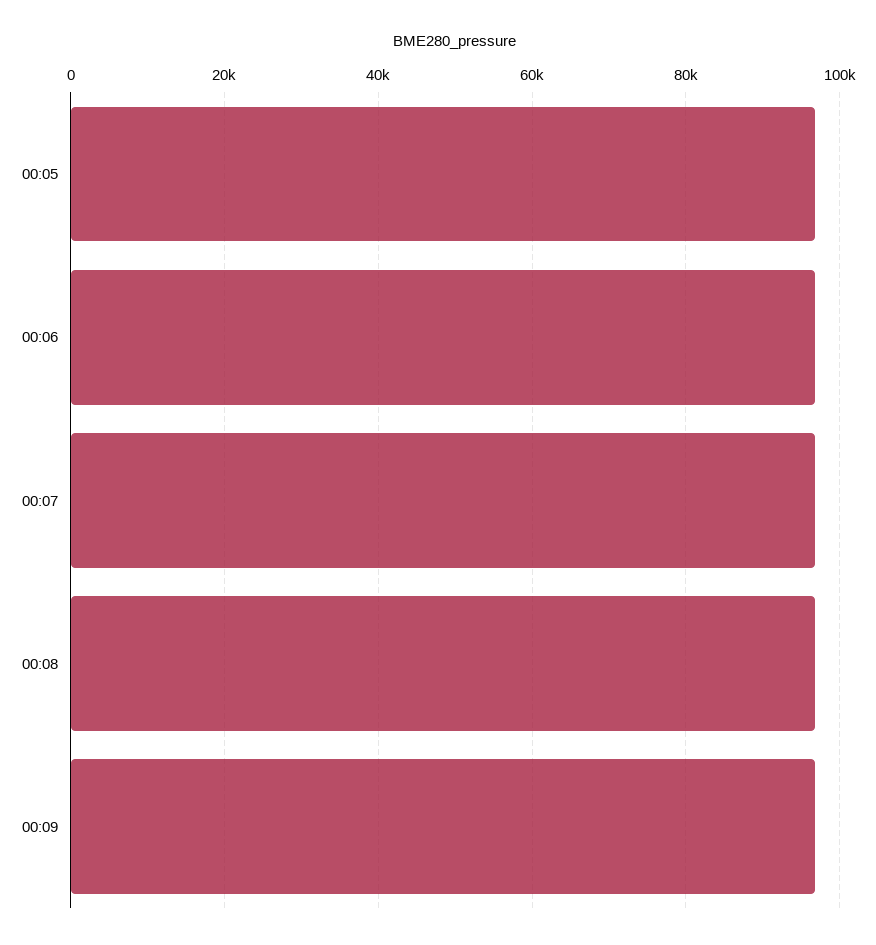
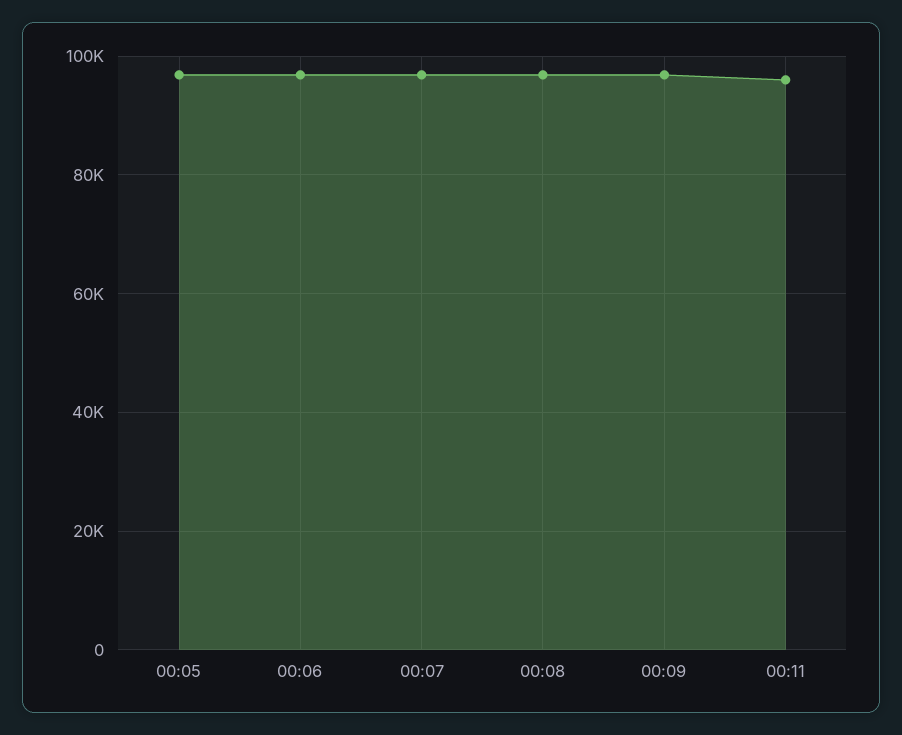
00:11: none -> 96000

